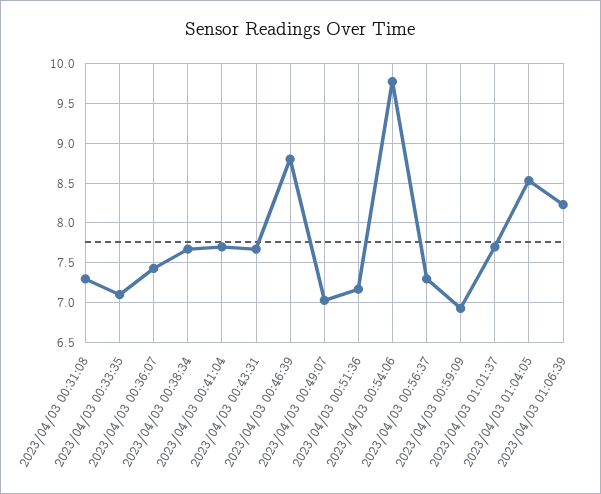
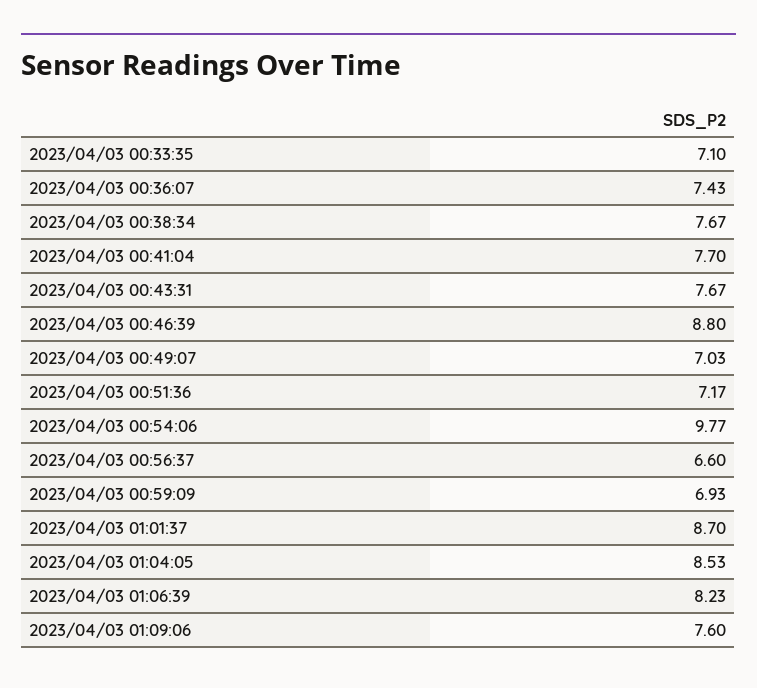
2023/04/03 00:31:08: 7.3 -> none
2023/04/03 00:56:37: 7.3 -> 6.6
2023/04/03 01:01:37: 7.7 -> 8.7
2023/04/03 01:09:06: none -> 7.6

